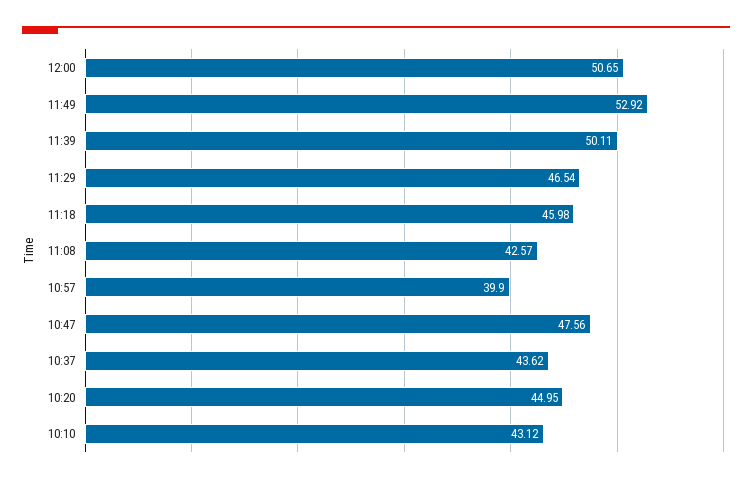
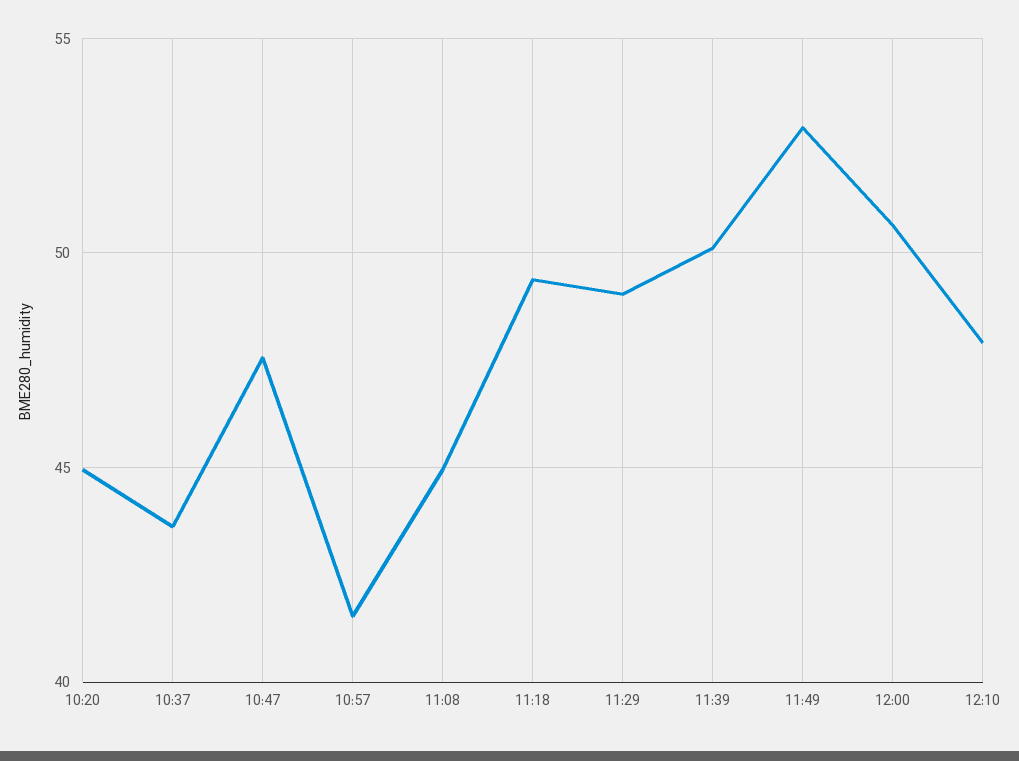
11:29: 46.54 -> 49
11:18: 45.98 -> 49.5
11:08: 42.57 -> 45
10:57: 39.9 -> 41.5
10:10: 43.12 -> none
12:10: none -> 48

